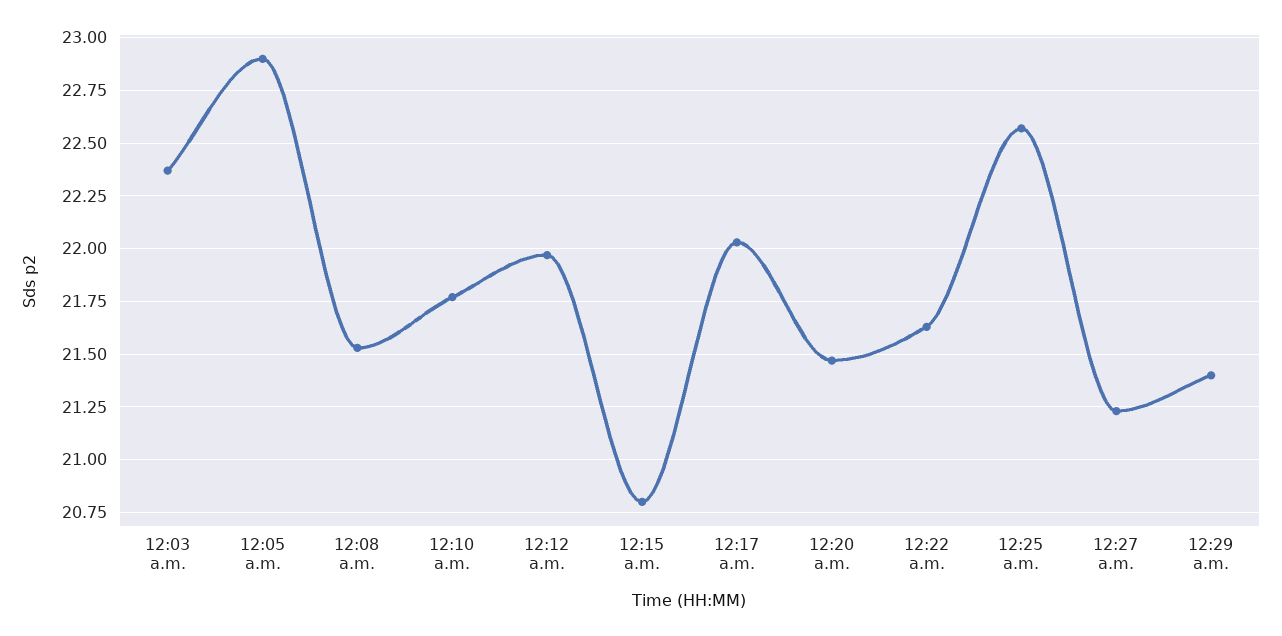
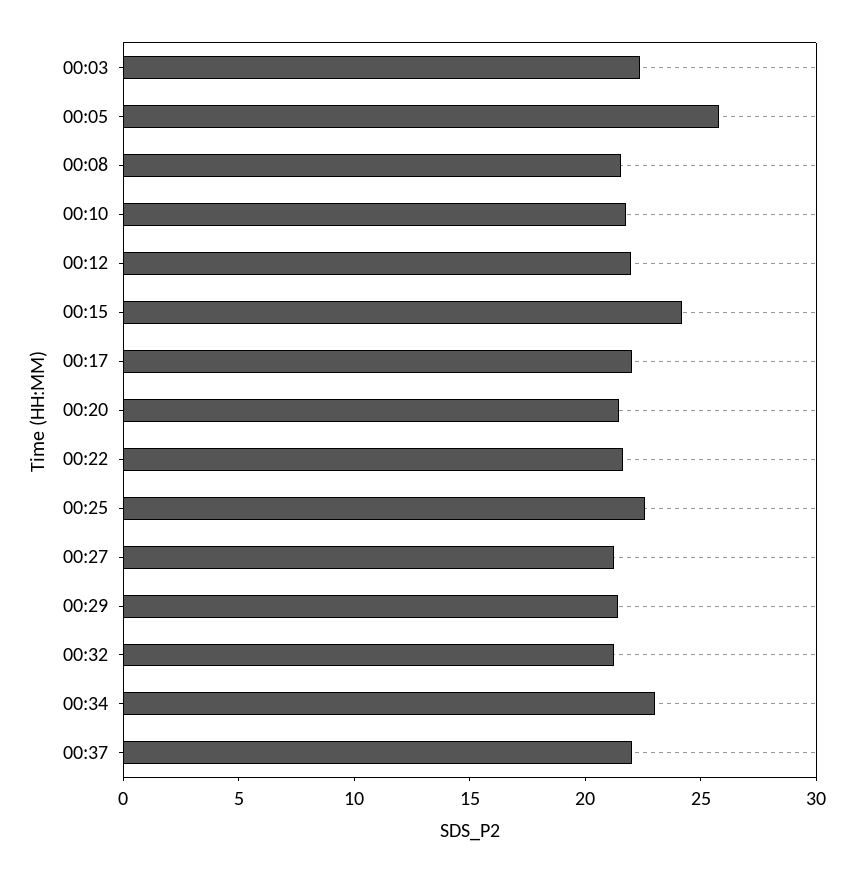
12:05 a.m.: 22.9 -> 26
12:15 a.m.: 20.8 -> 24
00:32: none -> 21
00:34: none -> 23
00:37: none -> 22

